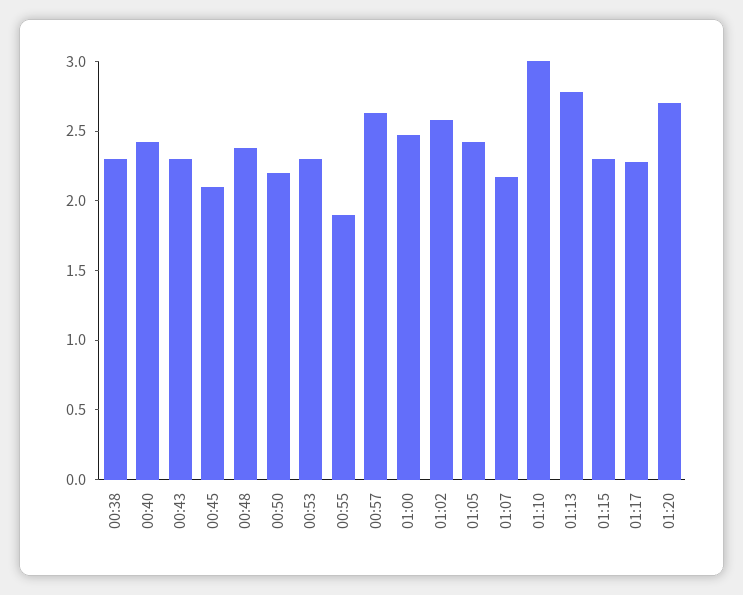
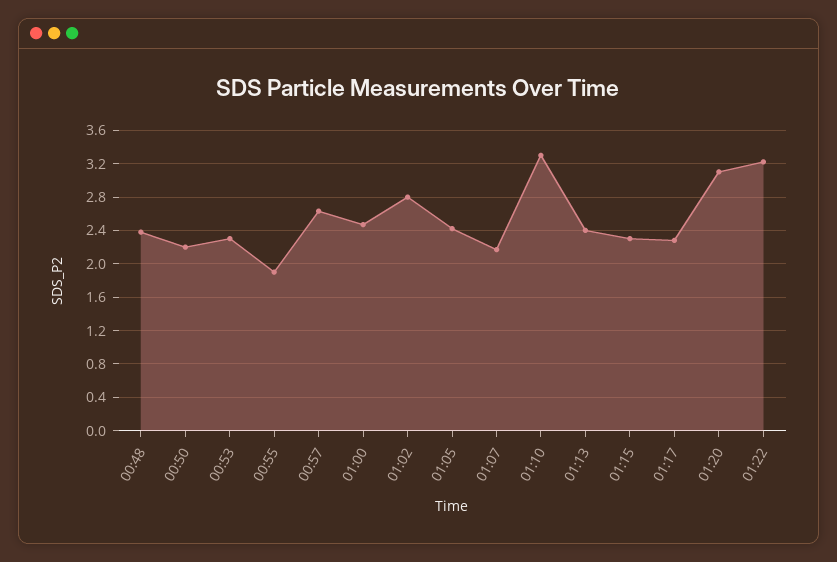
00:38: 2.3 -> none
00:40: 2.4 -> none
00:43: 2.3 -> none
00:45: 2.1 -> none
01:02: 2.6 -> 2.8
01:10: 3 -> 3.3
01:13: 2.8 -> 2.4
01:20: 2.7 -> 3.1
01:22: none -> 3.2

